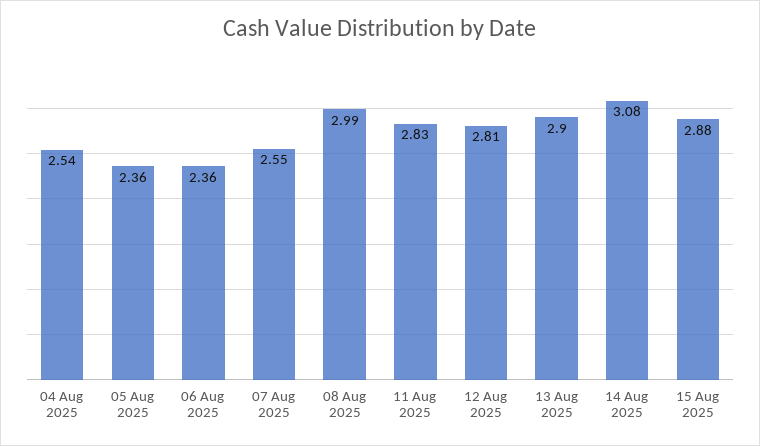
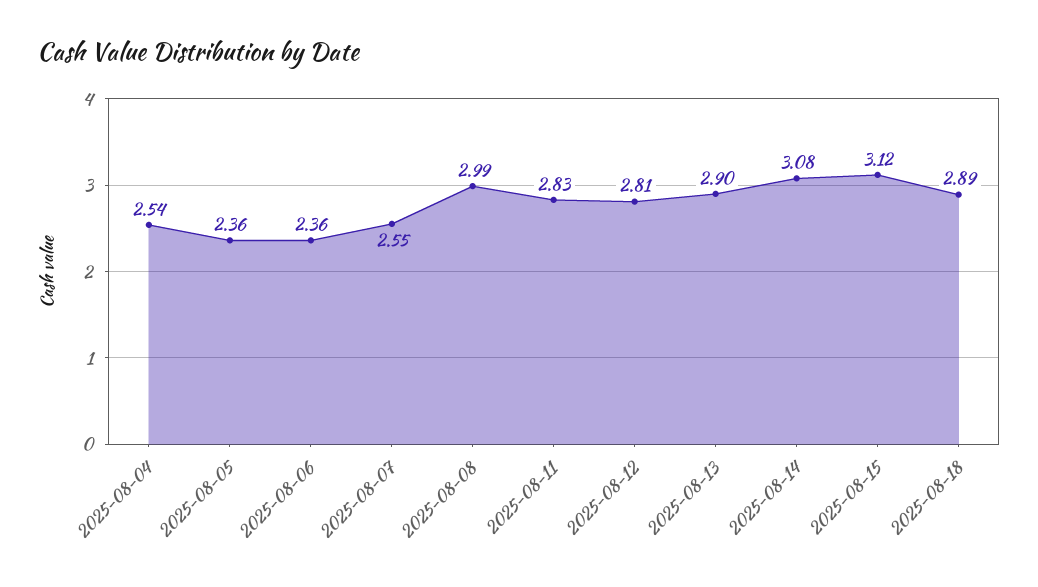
15 Aug 2025: 2.88 -> 3.12
2025-08-18: none -> 2.89

